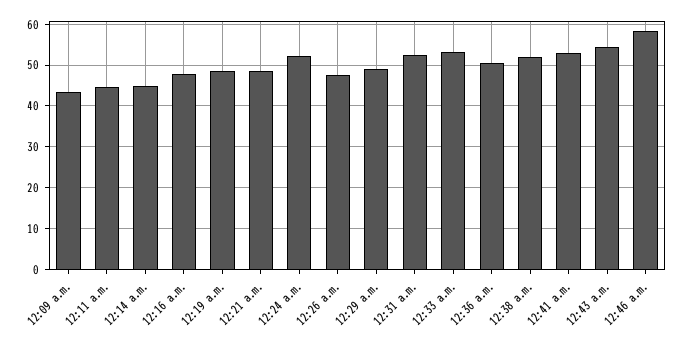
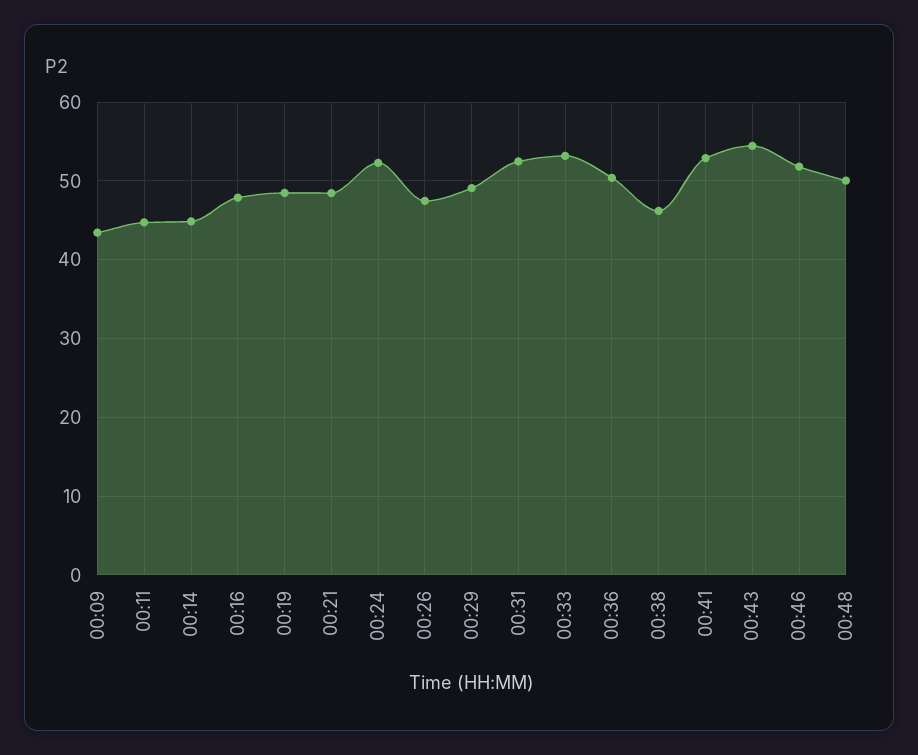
12:38 a.m.: 52 -> 46
12:46 a.m.: 58 -> 52
00:48: none -> 50

